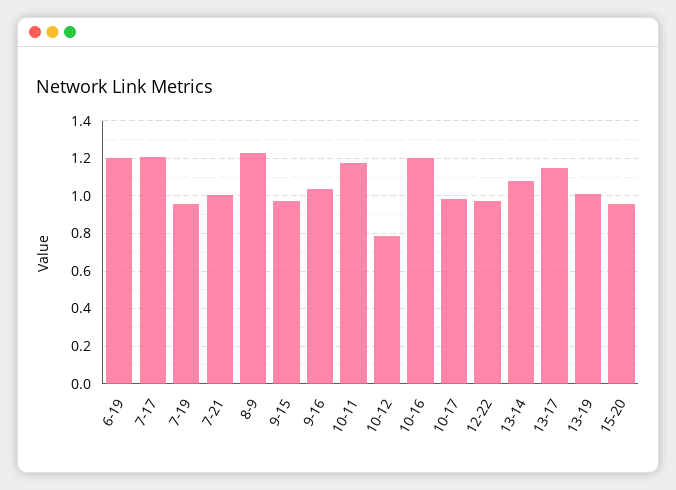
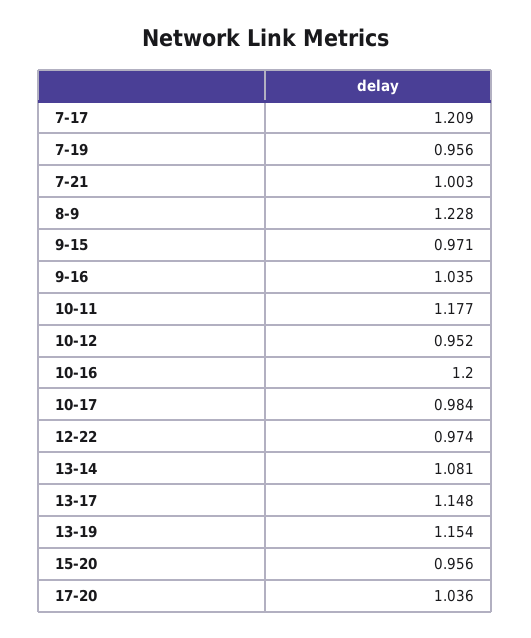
6-19: 1.2 -> none
10-12: 0.8 -> 0.952
13-19: 1 -> 1.154
17-20: none -> 1.036

